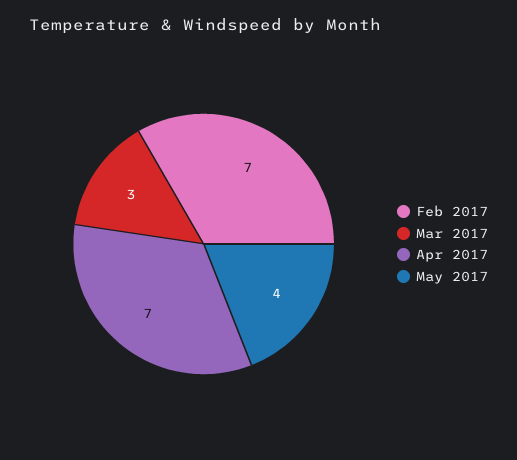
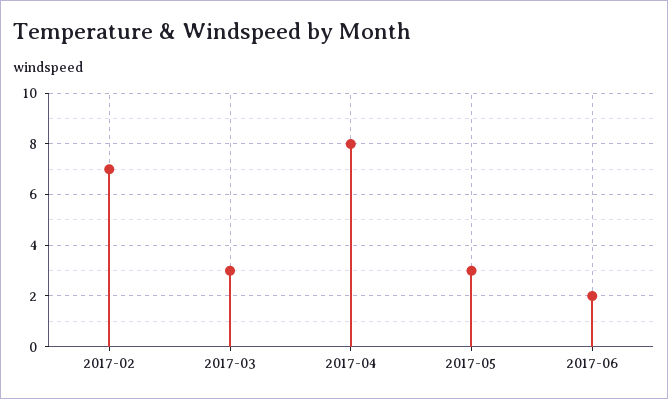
Apr 2017: 7 -> 8
May 2017: 4 -> 3
2017-06: none -> 2

